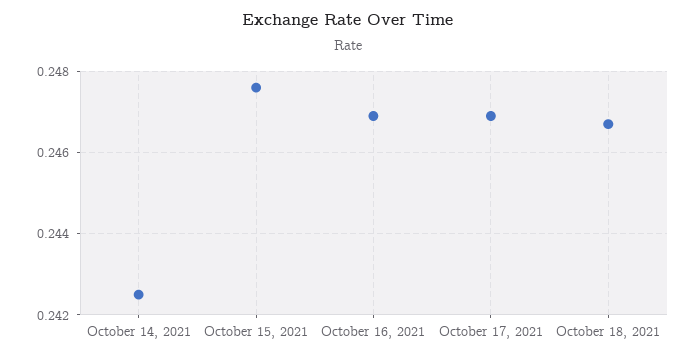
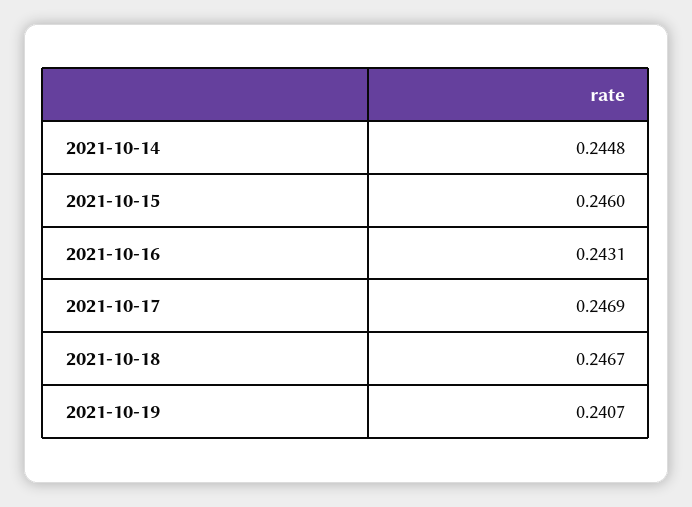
October 14, 2021: 0.2425 -> 0.2448
October 15, 2021: 0.2475 -> 0.246
October 16, 2021: 0.247 -> 0.2431
2021-10-19: none -> 0.2407

